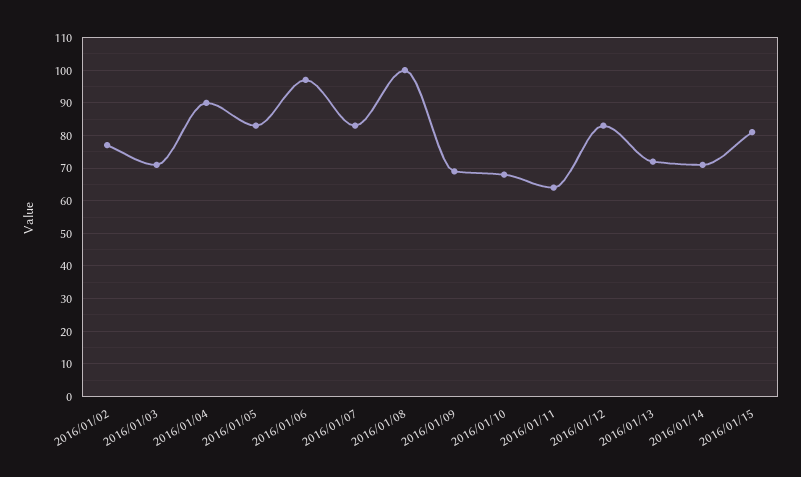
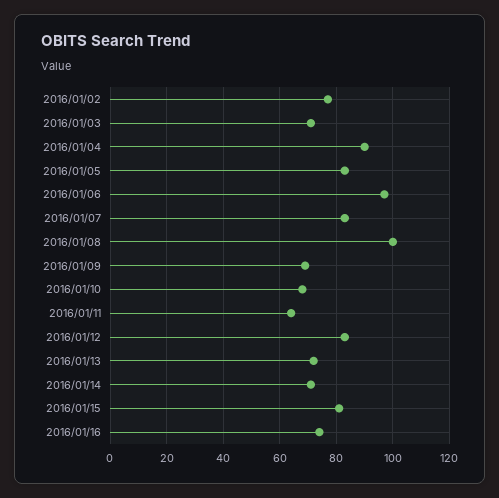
2016/01/16: none -> 75

